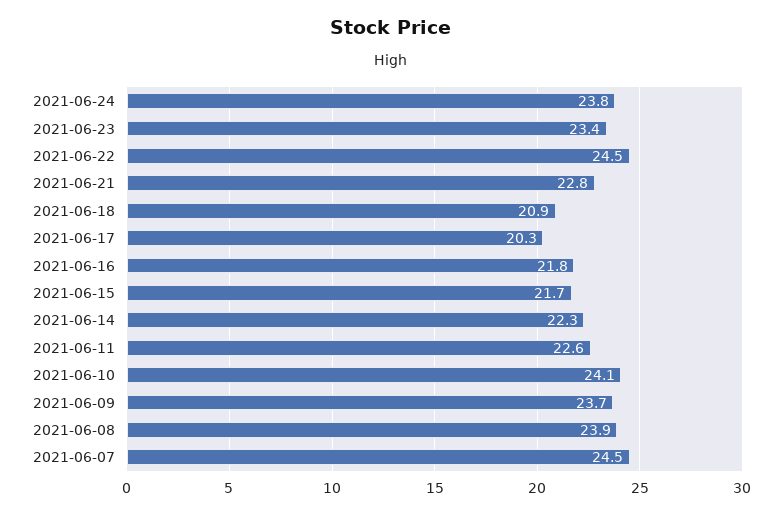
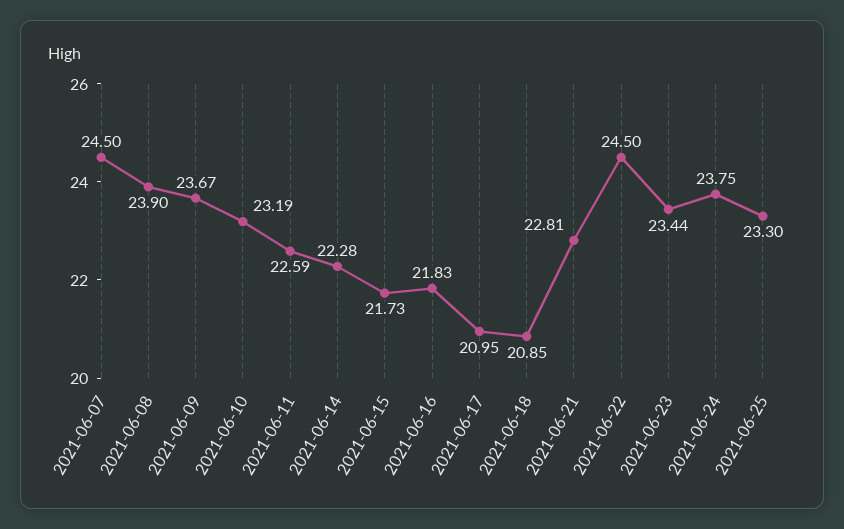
2021-06-17: 20.3 -> 20.95
2021-06-10: 24.1 -> 23.19
2021-06-25: none -> 23.3

